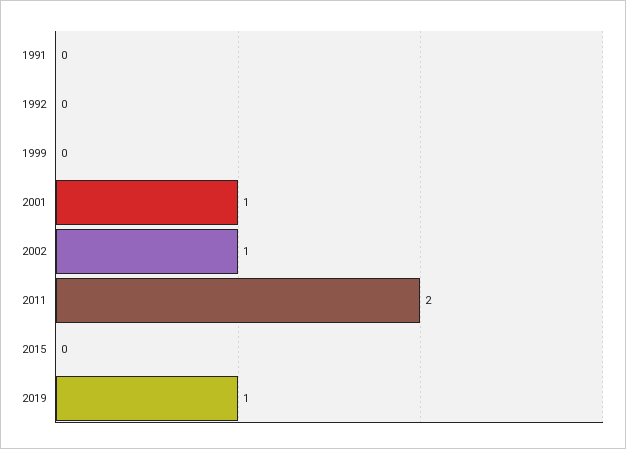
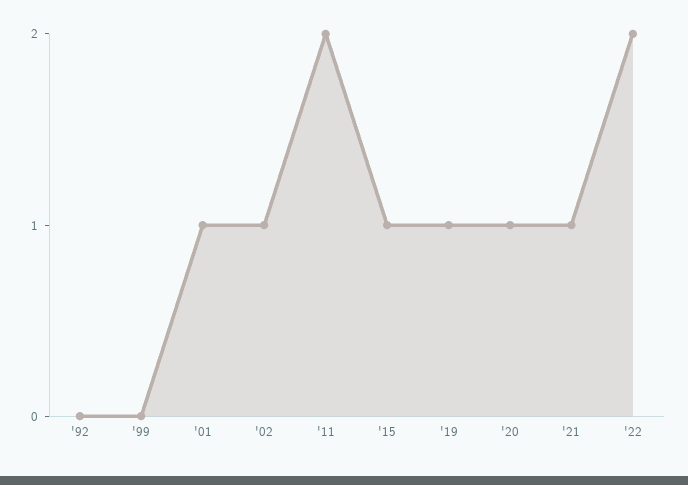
1991: 0 -> none
2015: 0 -> 1
'20: none -> 1
'21: none -> 1
'22: none -> 2

